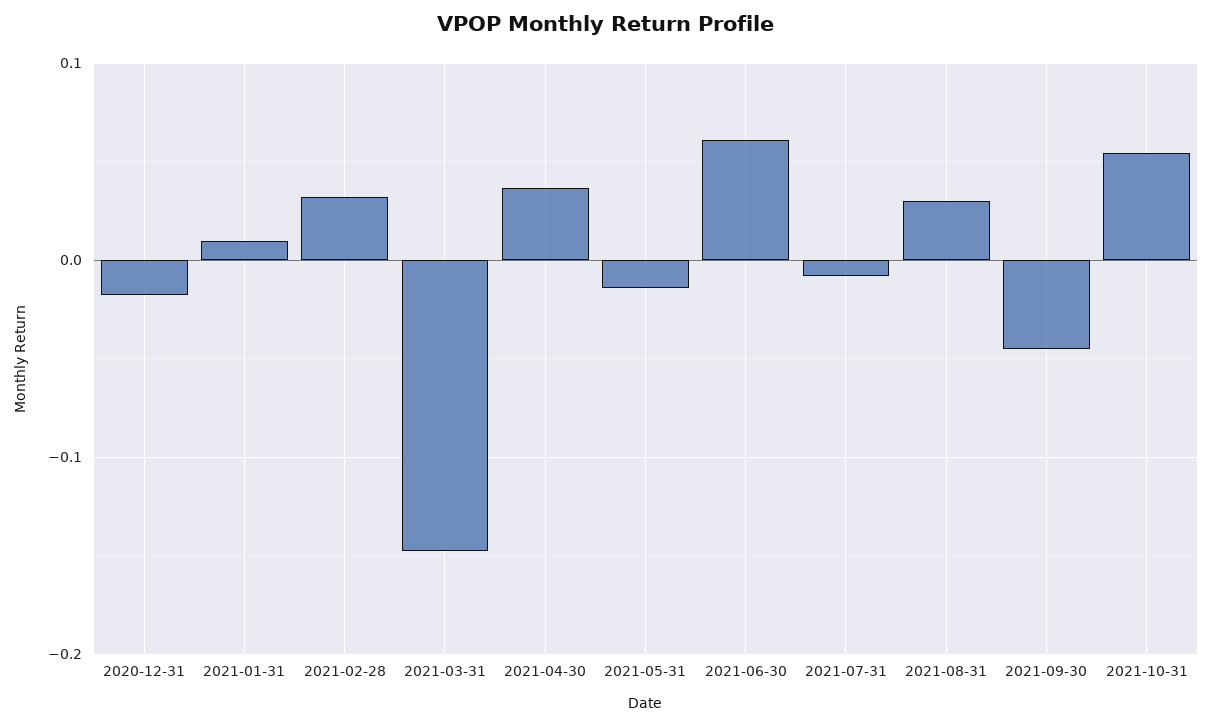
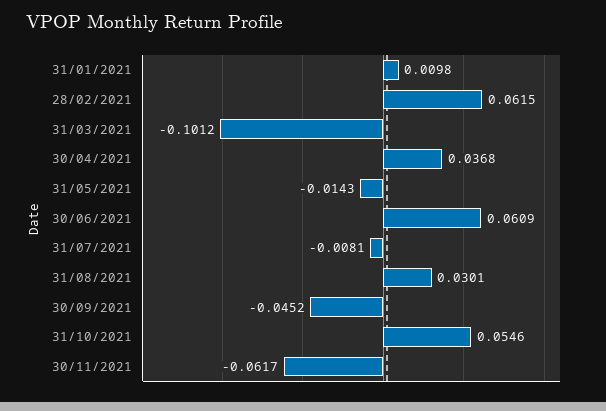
2020-12-31: -0.02 -> none
2021-02-28: 0.03 -> 0.0615
2021-03-31: -0.15 -> -0.1012
30/11/2021: none -> -0.0617

